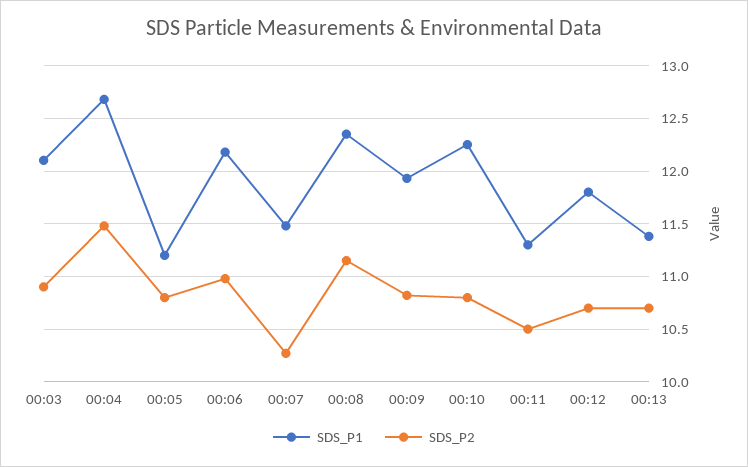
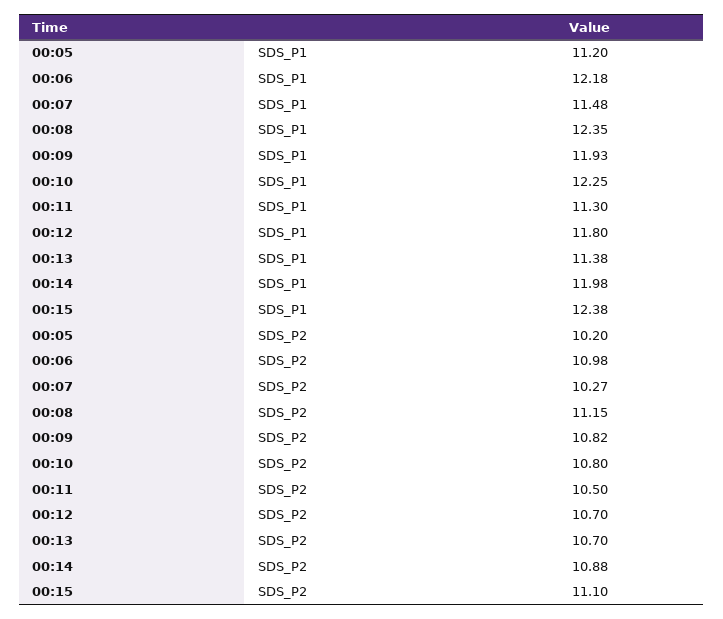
SDS_P1, 00:03: 12.1 -> none
SDS_P2, 00:03: 10.9 -> none
SDS_P1, 00:04: 12.7 -> none
SDS_P2, 00:04: 11.5 -> none
SDS_P2, 00:05: 10.8 -> 10.2
SDS_P1, 00:14: none -> 11.98
SDS_P1, 00:15: none -> 12.38
SDS_P2, 00:14: none -> 10.88
SDS_P2, 00:15: none -> 11.1

